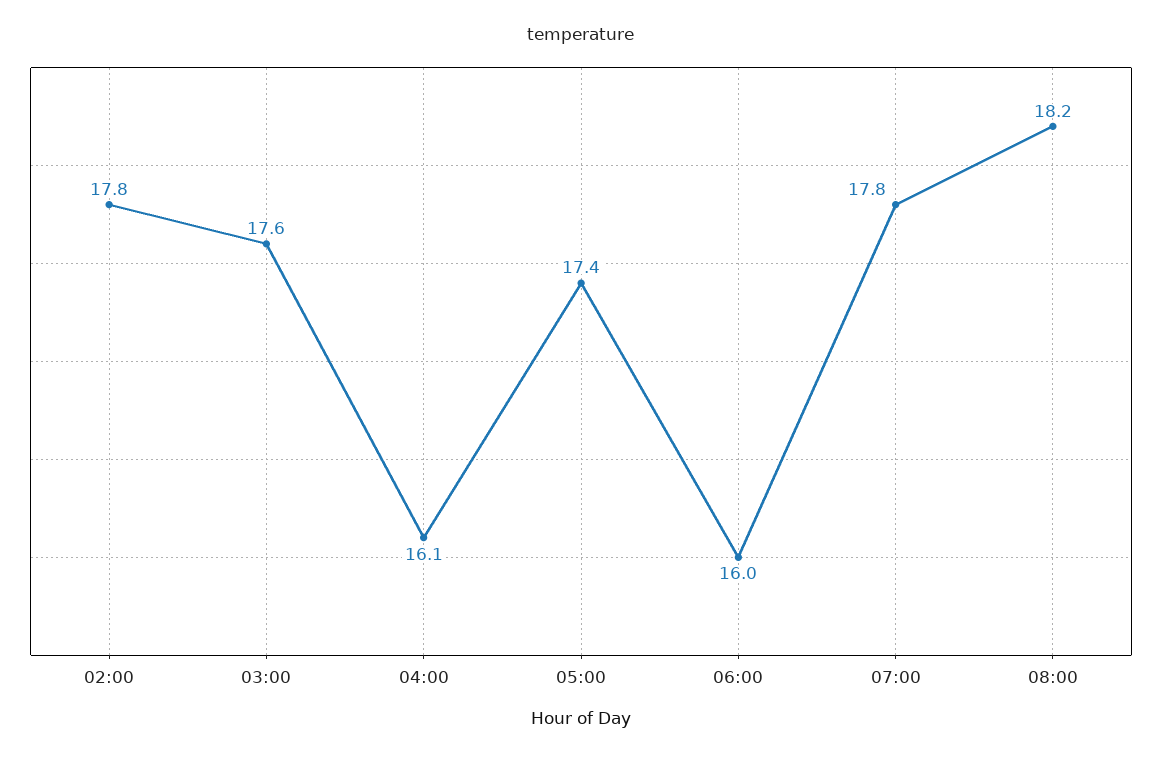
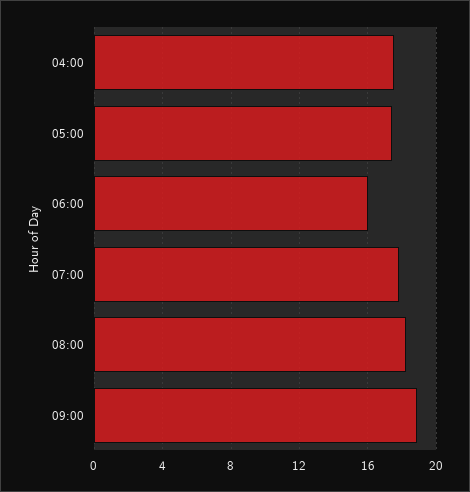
02:00: 17.8 -> none
03:00: 17.6 -> none
04:00: 16.1 -> 17.5
09:00: none -> 19

